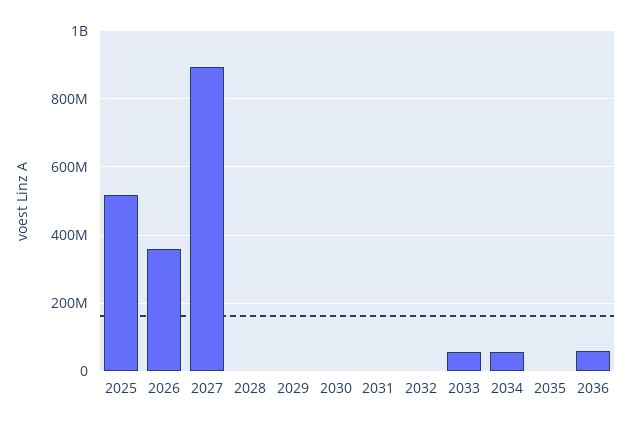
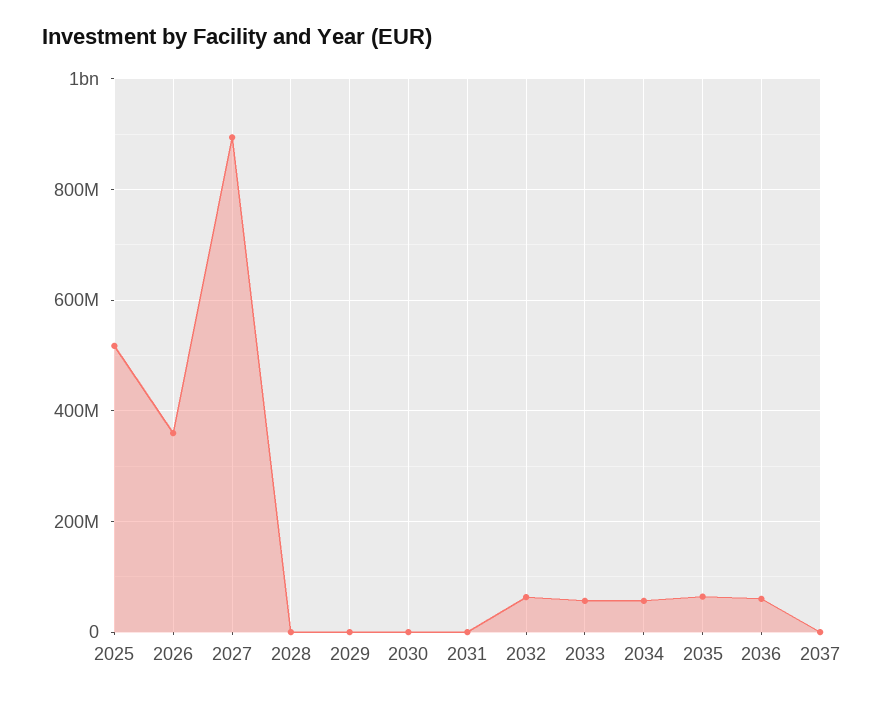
2032: 0 -> 60000000
2035: 0 -> 60000000
2037: none -> 0

